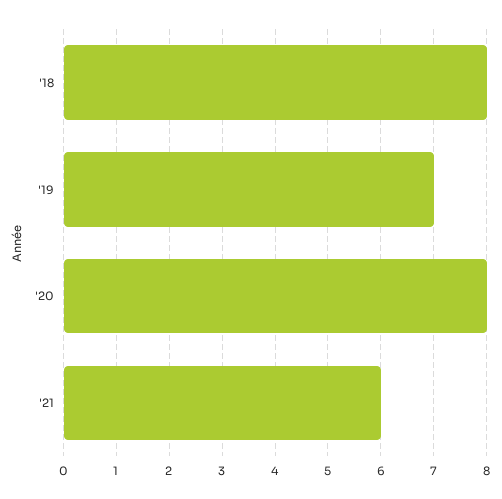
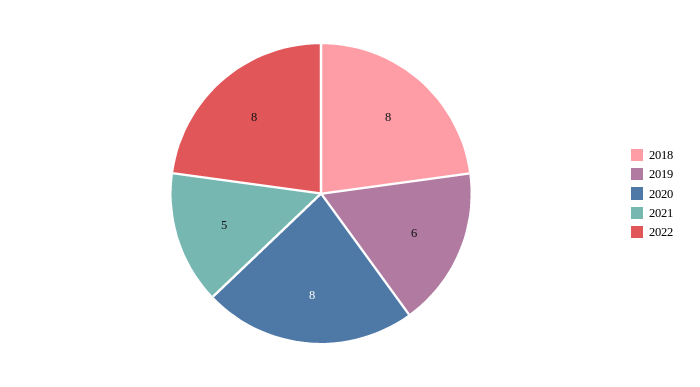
'19: 7 -> 6
'21: 6 -> 5
2022: none -> 8

